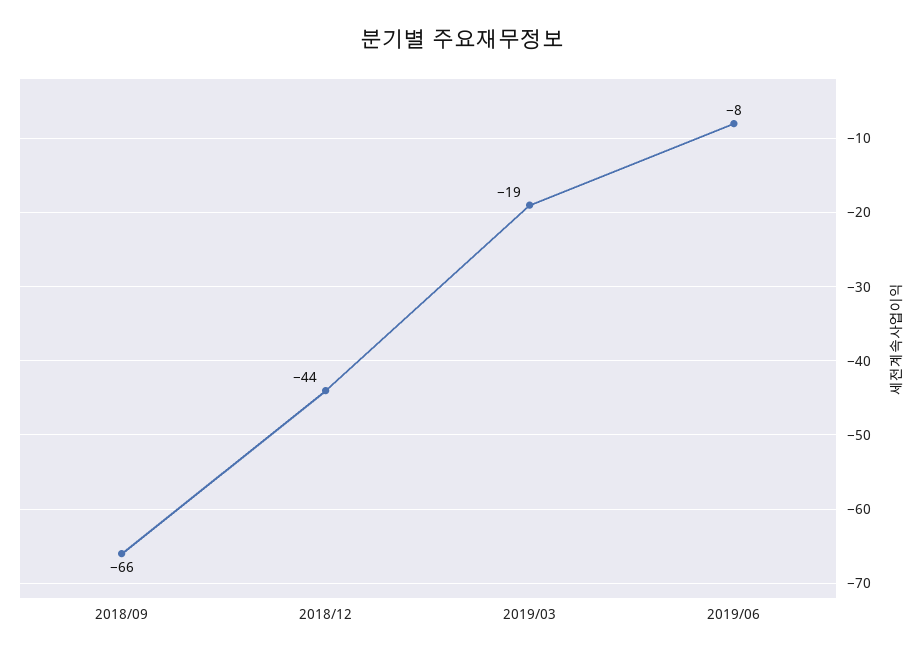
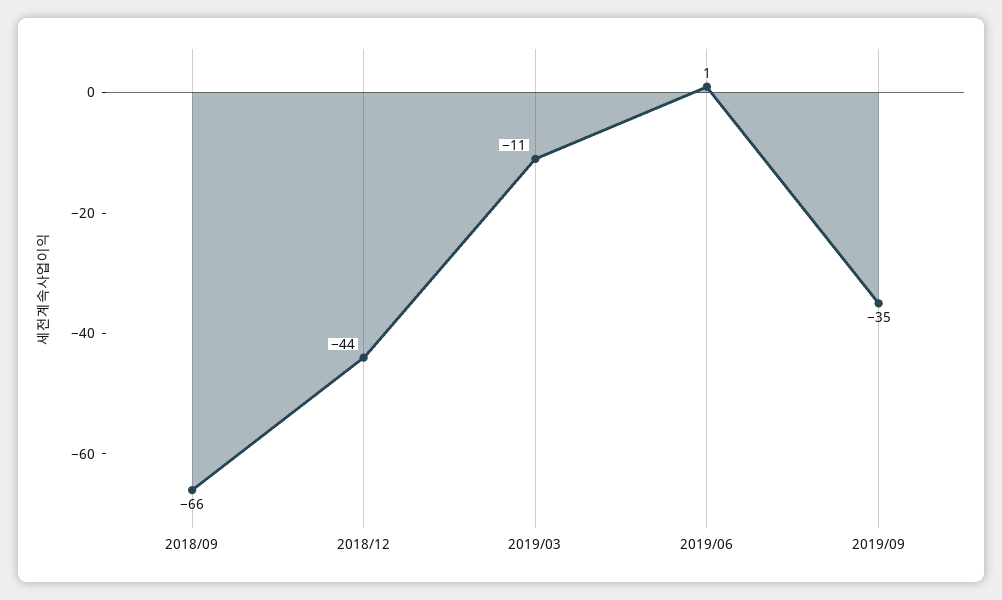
2019/03: -19 -> -11
2019/06: -8 -> 1
2019/09: none -> -35

